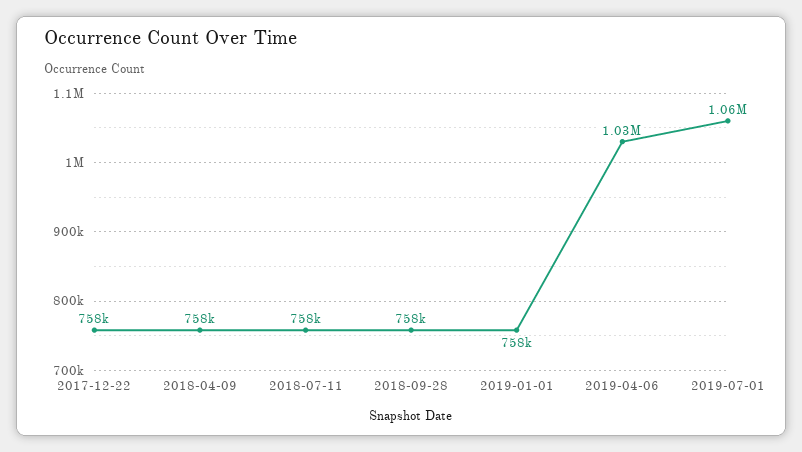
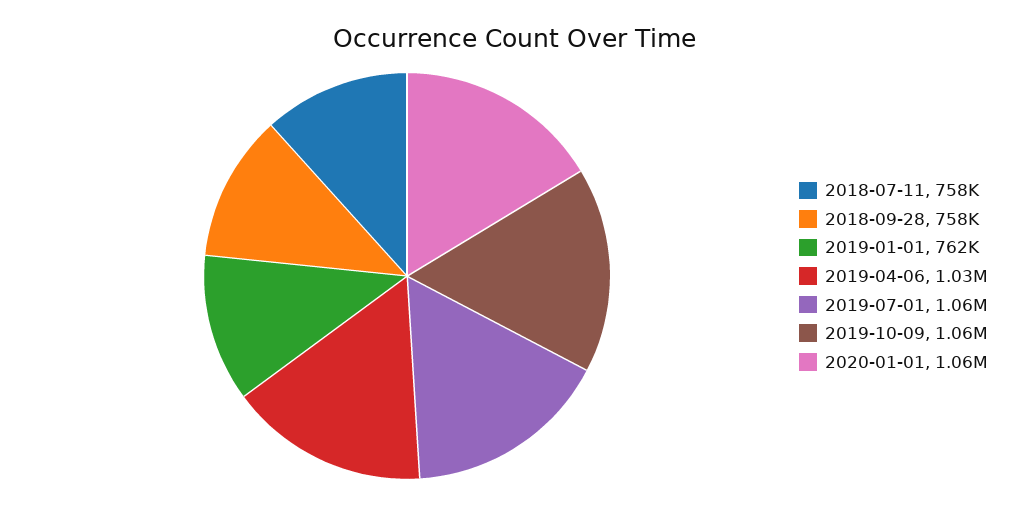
2017-12-22: 758000 -> none
2018-04-09: 758000 -> none
2019-01-01: 758000 -> 762000
2019-10-09: none -> 1060000
2020-01-01: none -> 1060000

